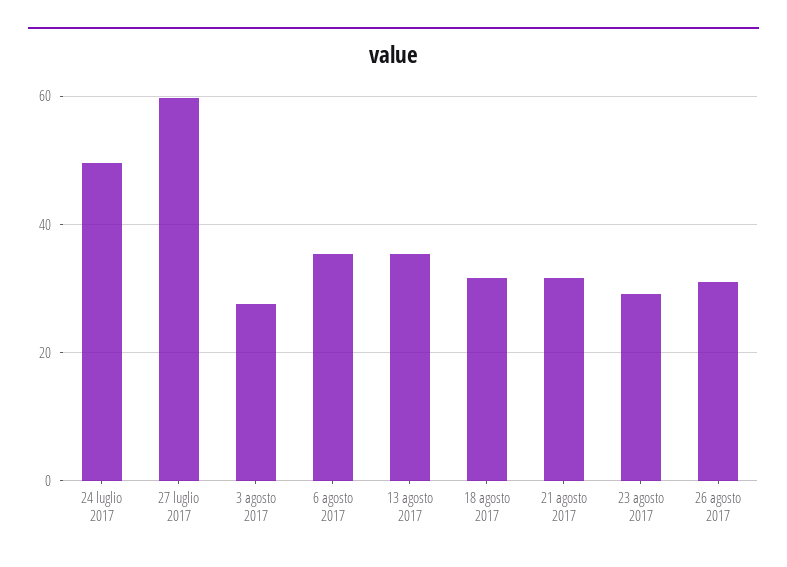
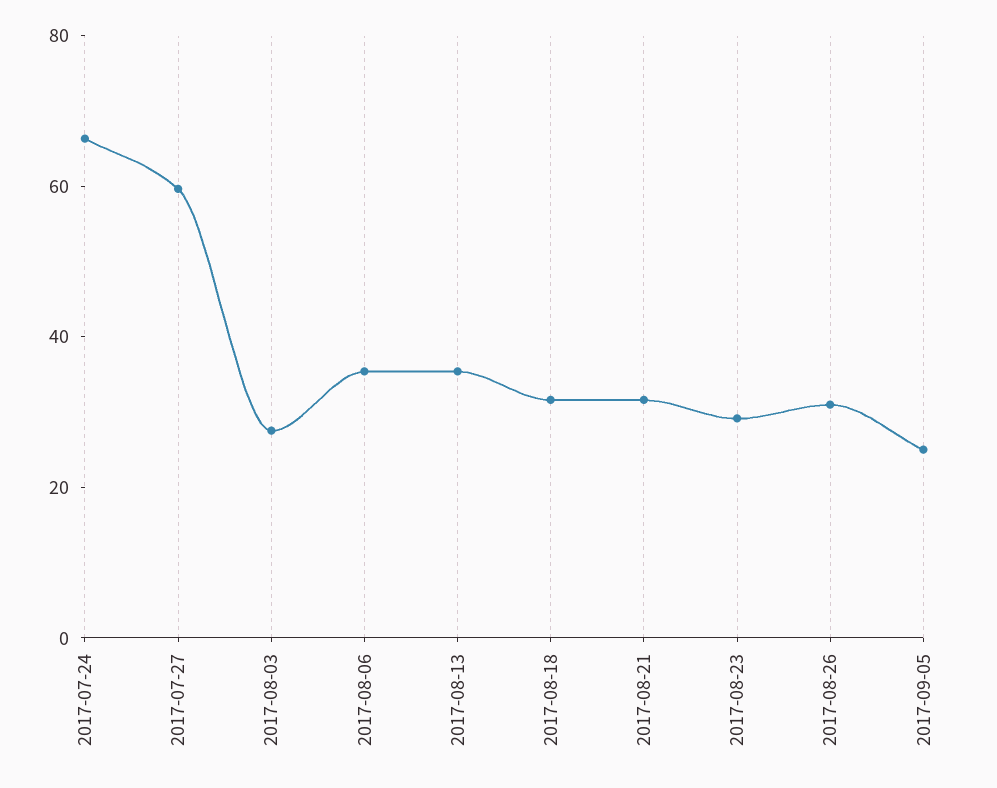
24 luglio 2017: 50 -> 65
2017-09-05: none -> 25

